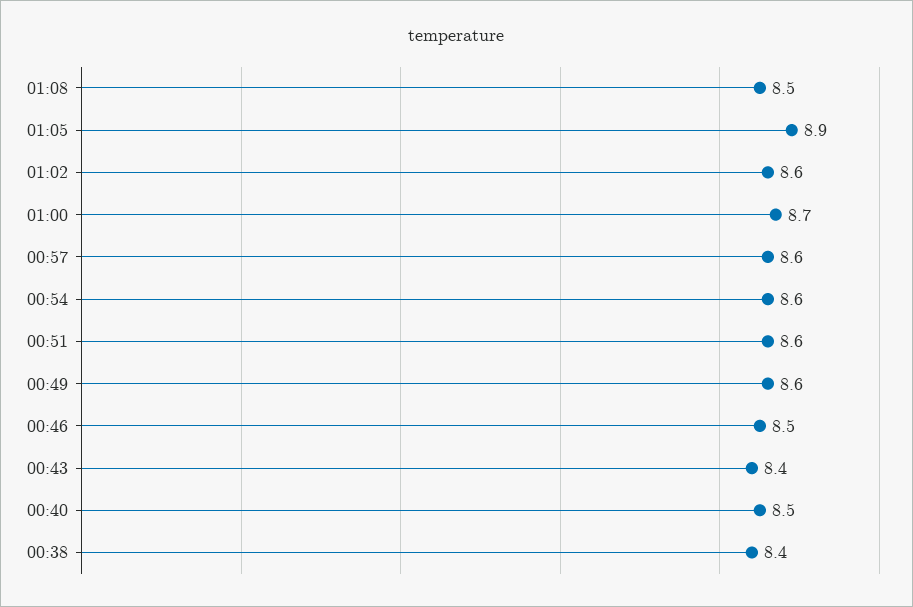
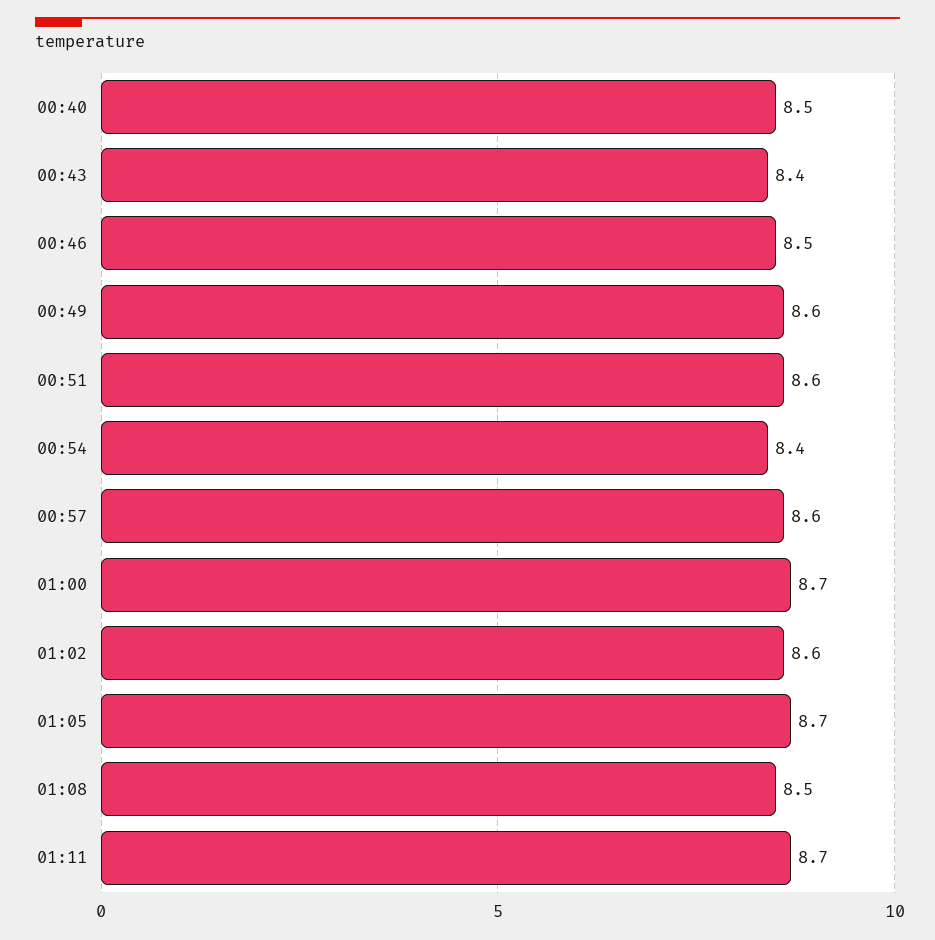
01:05: 8.9 -> 8.7
00:54: 8.6 -> 8.4
00:38: 8.4 -> none
01:11: none -> 8.7

